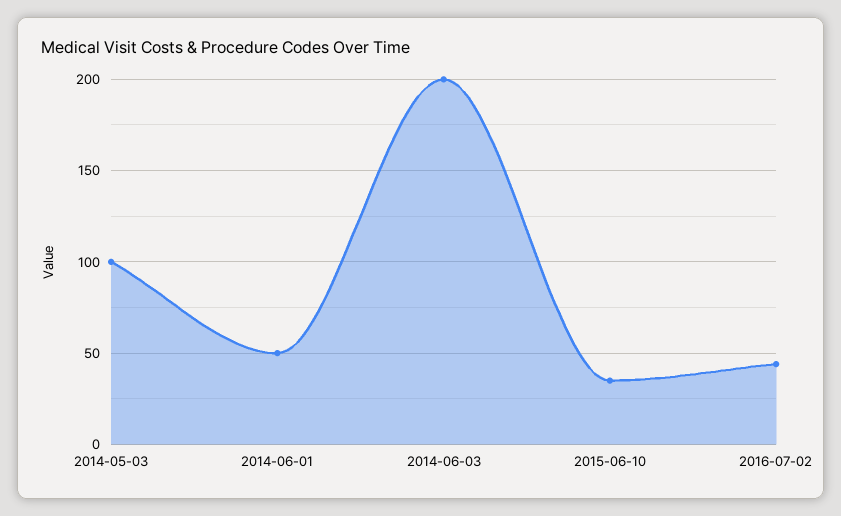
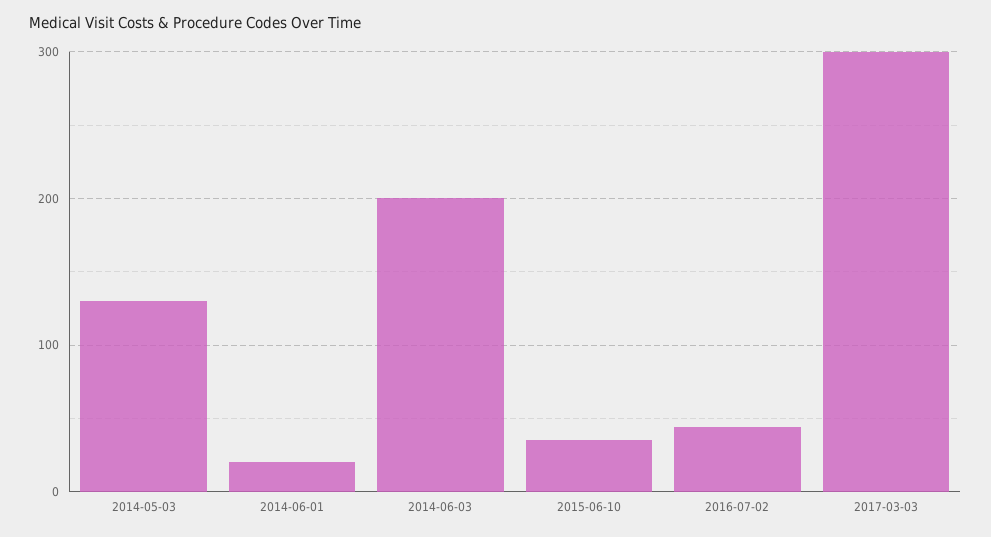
2014-05-03: 100 -> 130
2014-06-01: 50 -> 20
2017-03-03: none -> 300

